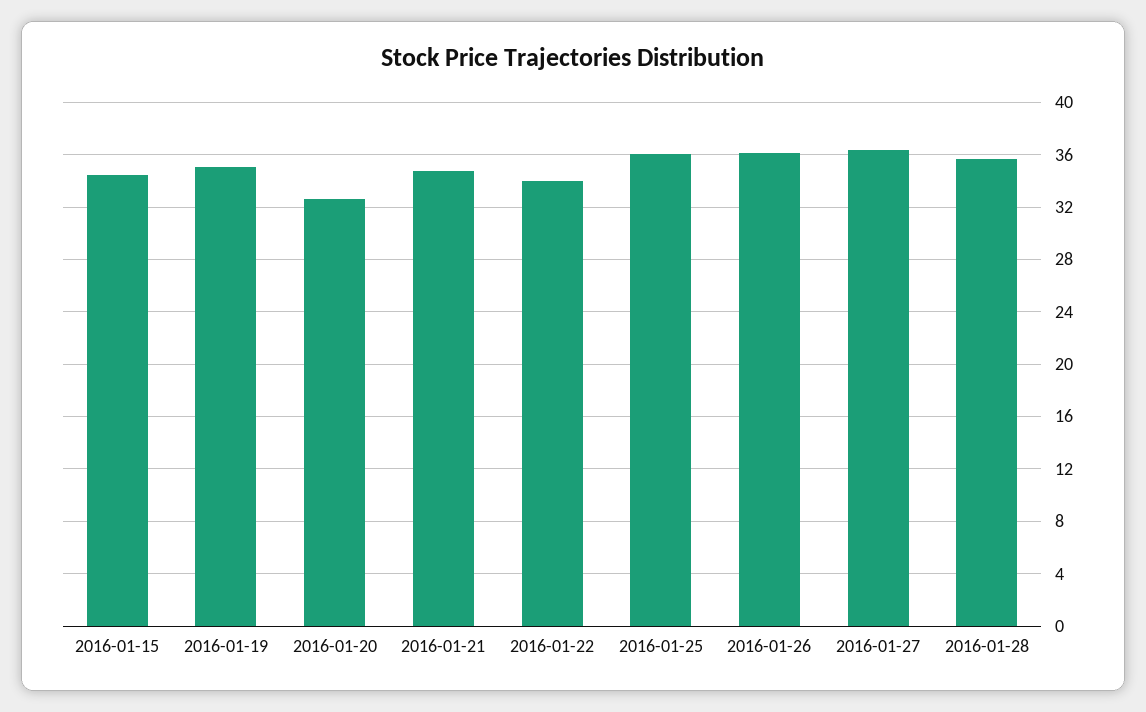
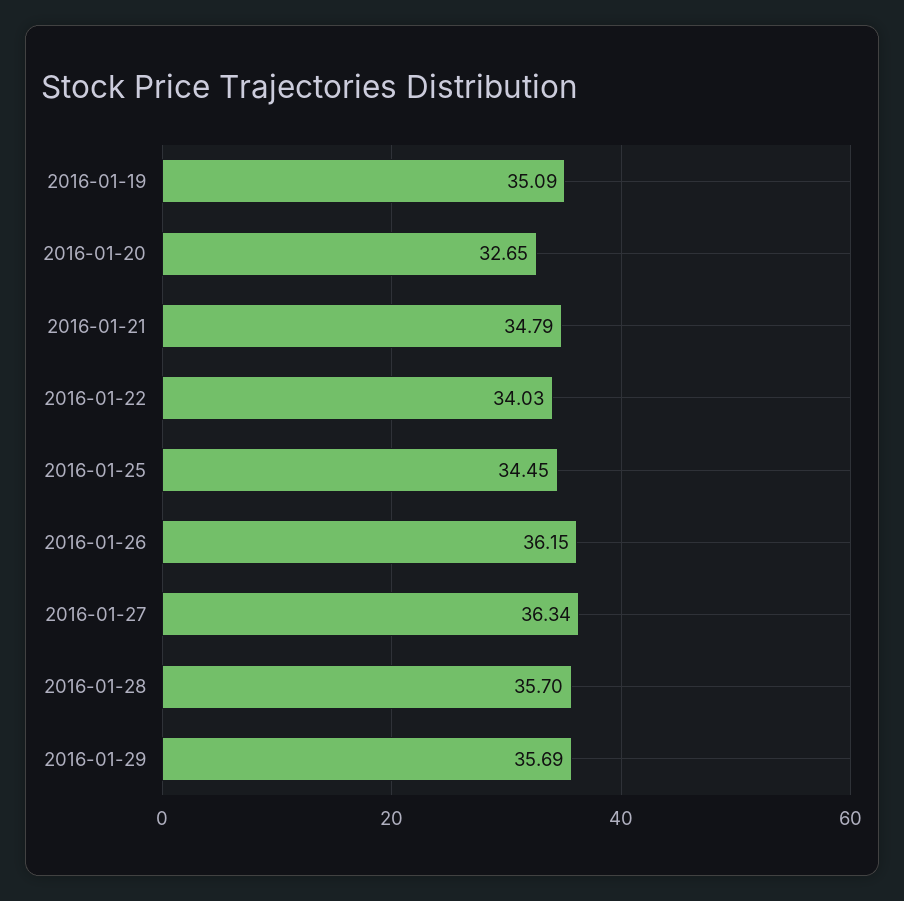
2016-01-15: 34.5 -> none
2016-01-25: 36 -> 34.45
2016-01-29: none -> 35.69

